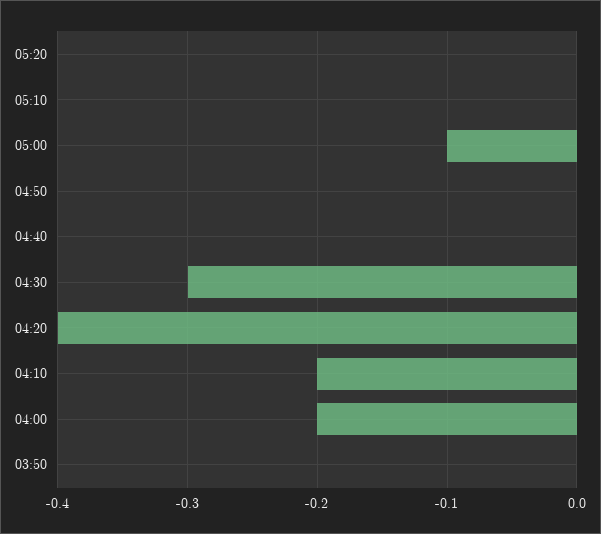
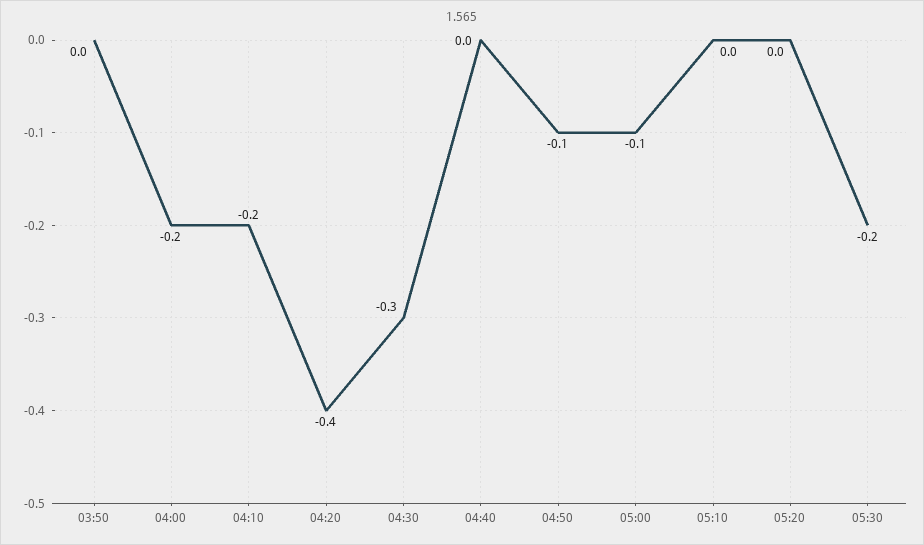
04:50: 0 -> -0.1
05:30: none -> -0.2

